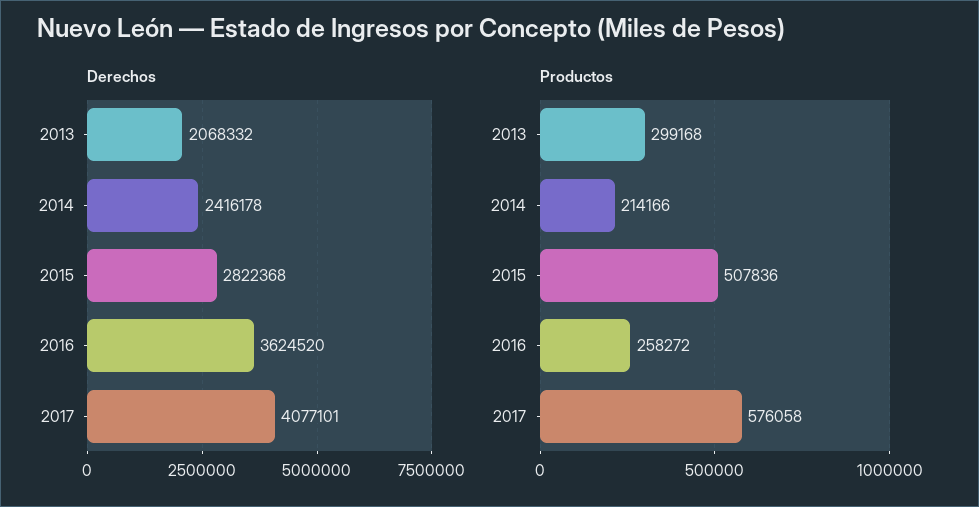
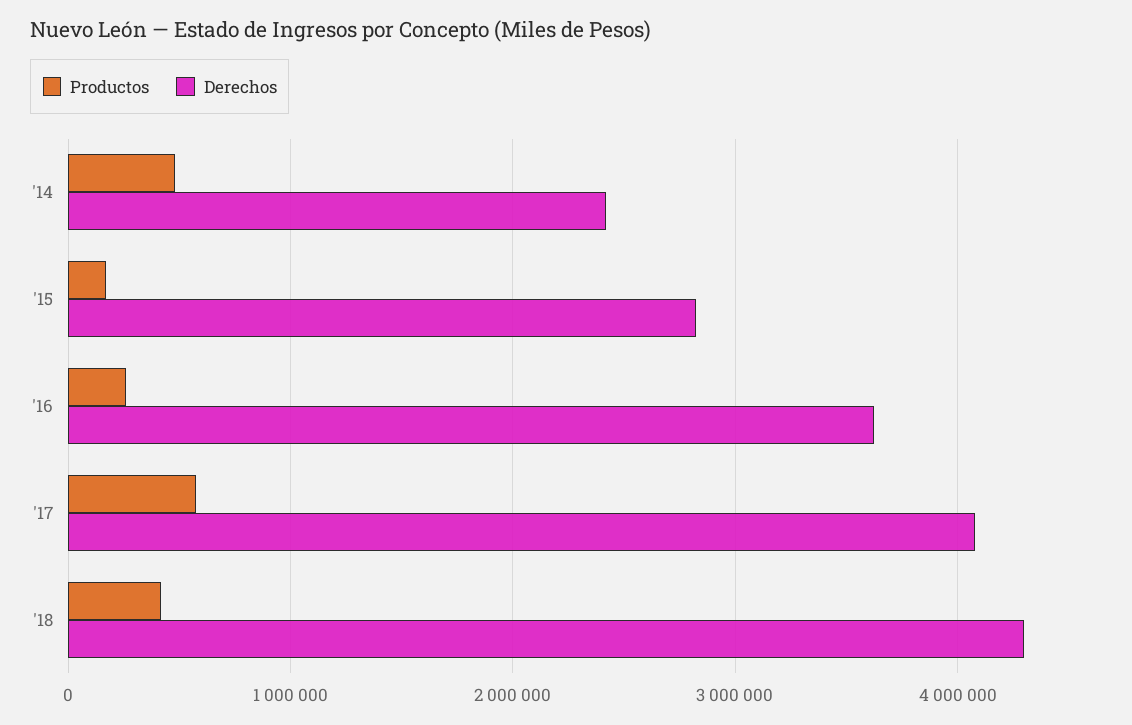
Derechos, 2013: 2068332 -> none
Productos, 2013: 299168 -> none
Productos, 2014: 214166 -> 500000
Productos, 2015: 507836 -> 200000
Productos, '18: none -> 400000
Derechos, '18: none -> 4300000

